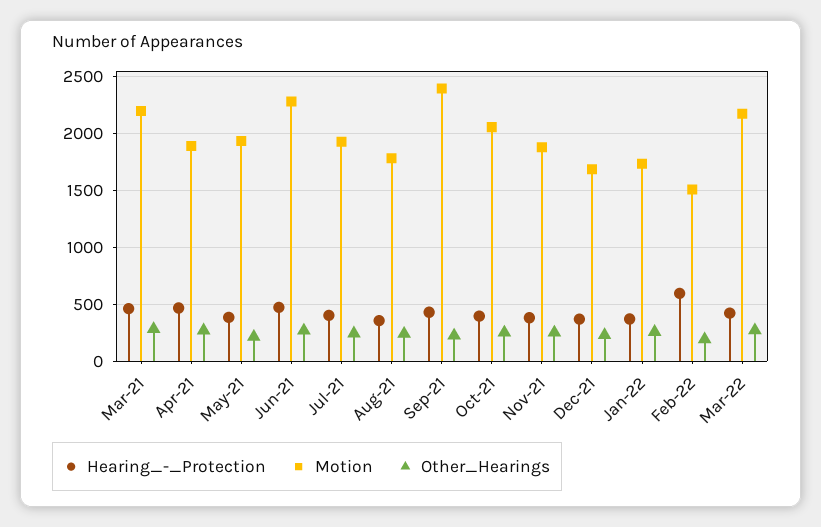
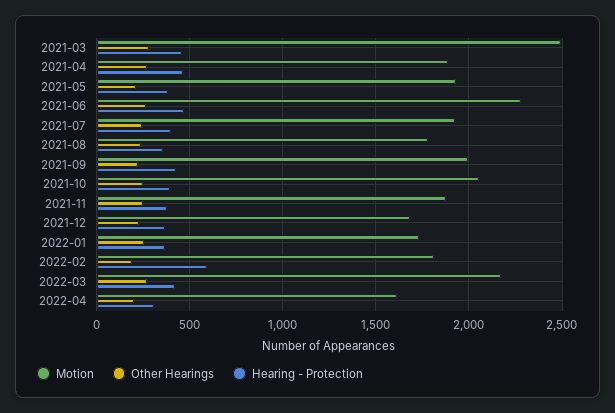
Motion, Mar-21: 2200 -> 2500
Motion, Sep-21: 2400 -> 2000
Motion, Feb-22: 1500 -> 1800
Motion, 2022-04: none -> 1600
Other_Hearings, 2022-04: none -> 200
Hearing_-_Protection, 2022-04: none -> 300

